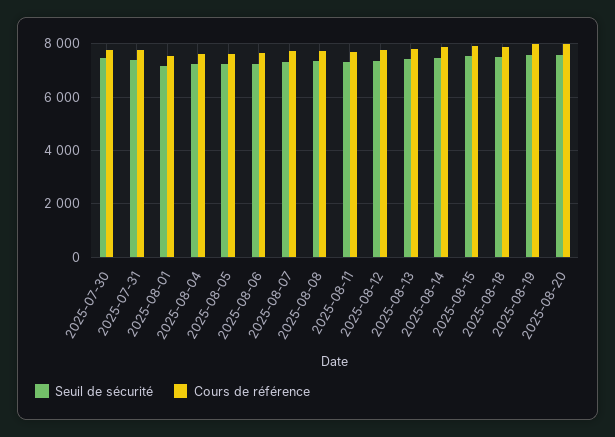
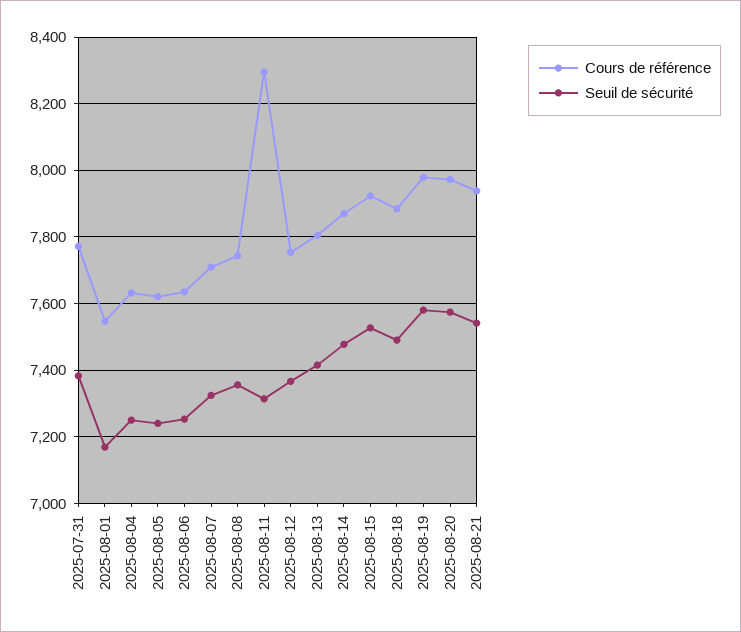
Seuil de sécurité, 2025-07-30: 7500 -> none
Cours de référence, 2025-07-30: 7750 -> none
Cours de référence, 2025-08-11: 7750 -> 8300
Cours de référence, 2025-08-21: none -> 7940
Seuil de sécurité, 2025-08-21: none -> 7540

